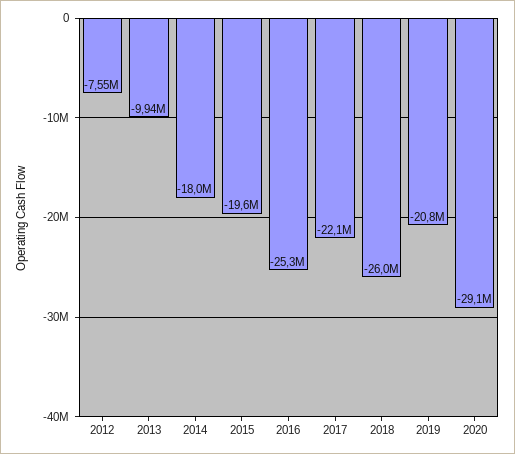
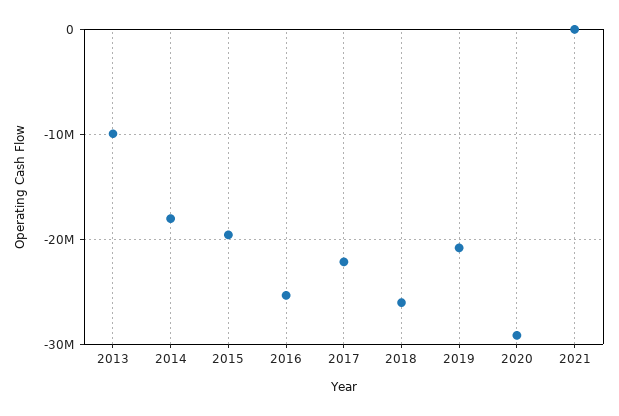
2012: -7550000 -> none
2021: none -> 0

